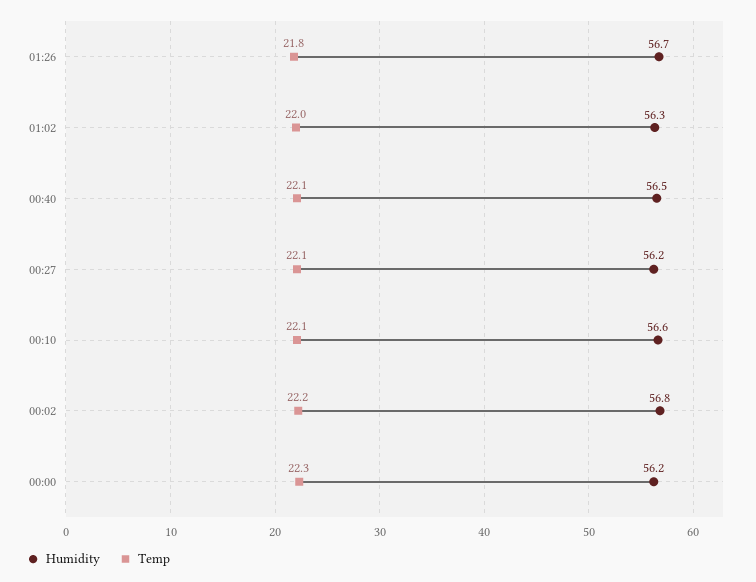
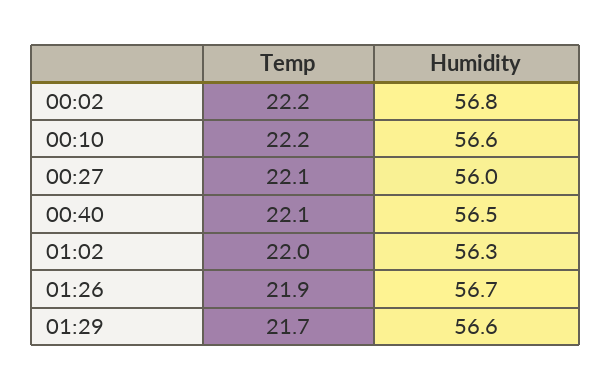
Temp, 01:26: 21.8 -> 21.9
Humidity, 00:27: 56.2 -> 56
Temp, 00:10: 22.1 -> 22.2
Humidity, 00:00: 56.2 -> none
Temp, 00:00: 22.3 -> none
Temp, 01:29: none -> 21.7
Humidity, 01:29: none -> 56.6

